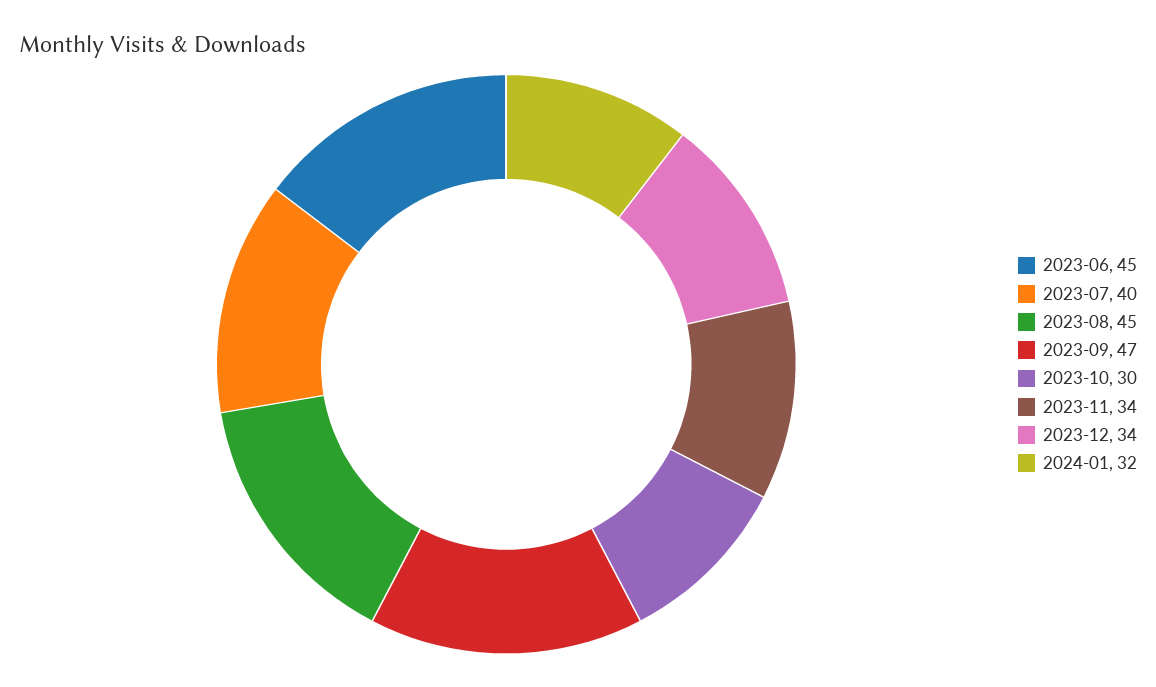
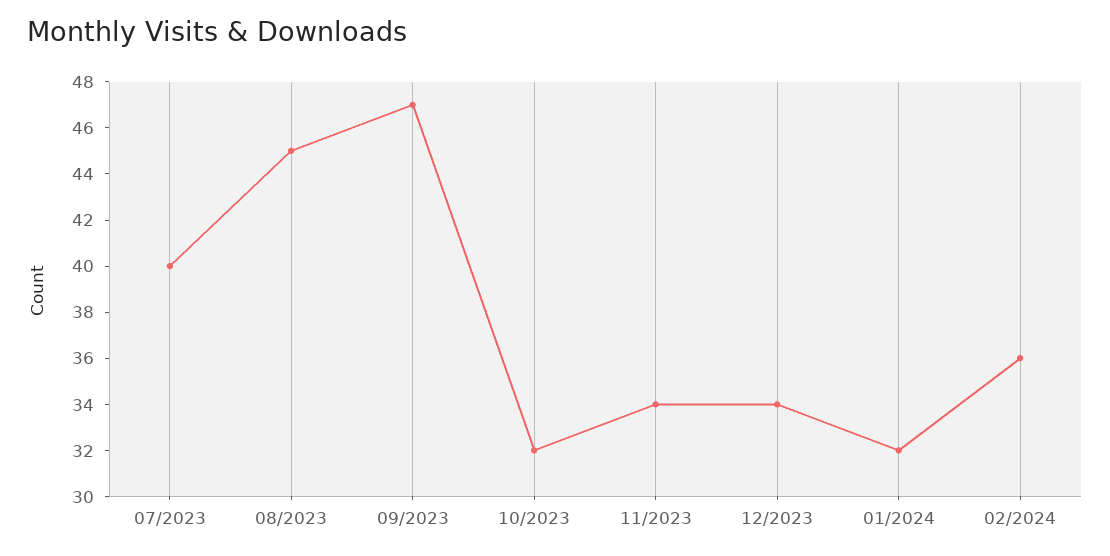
2023-06: 45 -> none
2023-10: 30 -> 32
02/2024: none -> 36

